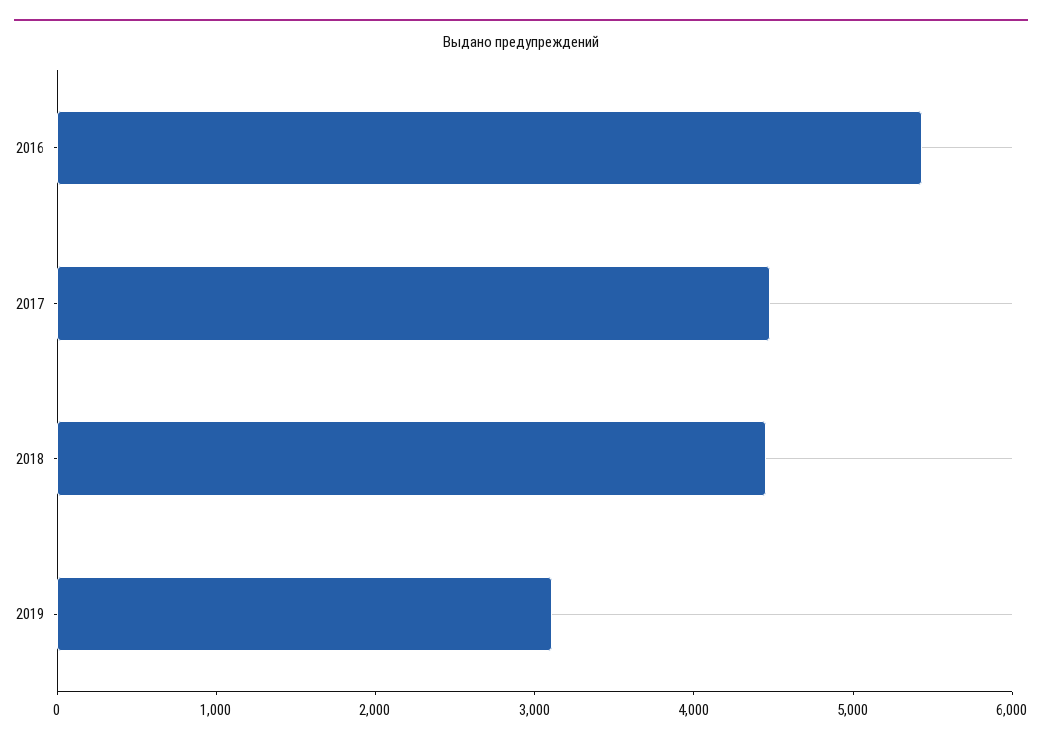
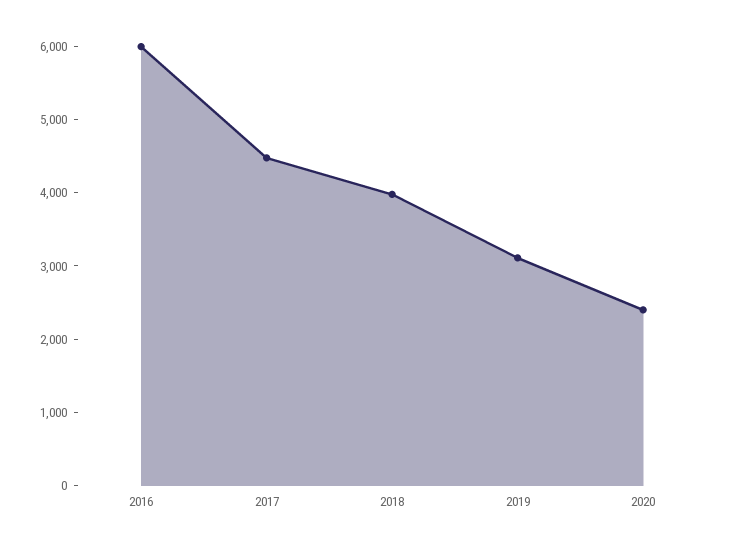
2016: 5400 -> 6000
2018: 4400 -> 4000
2020: none -> 2400

